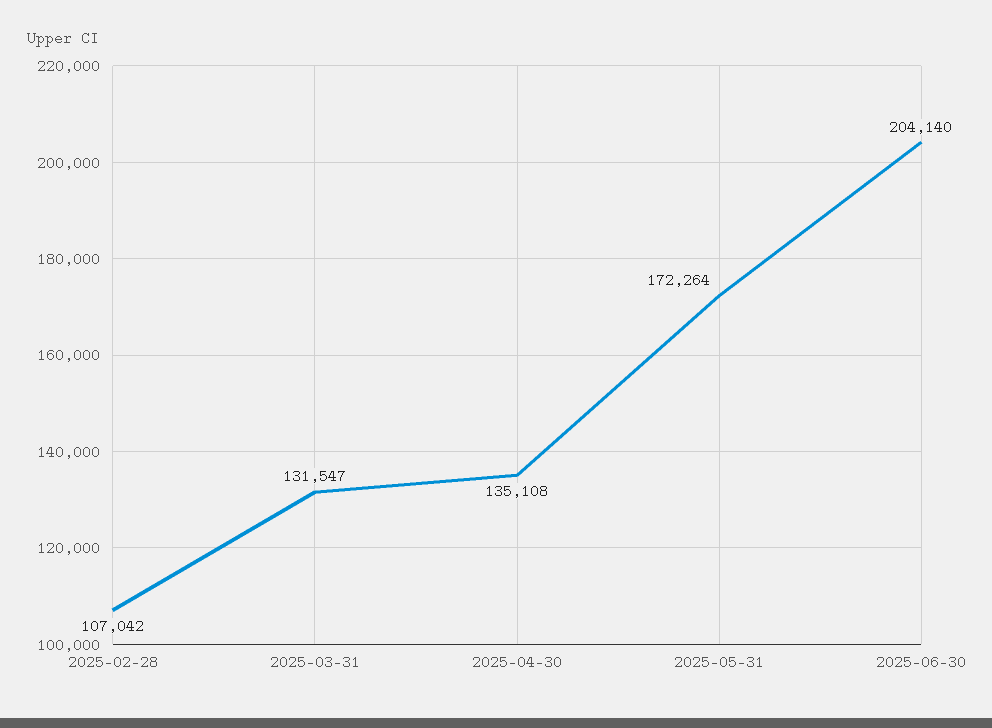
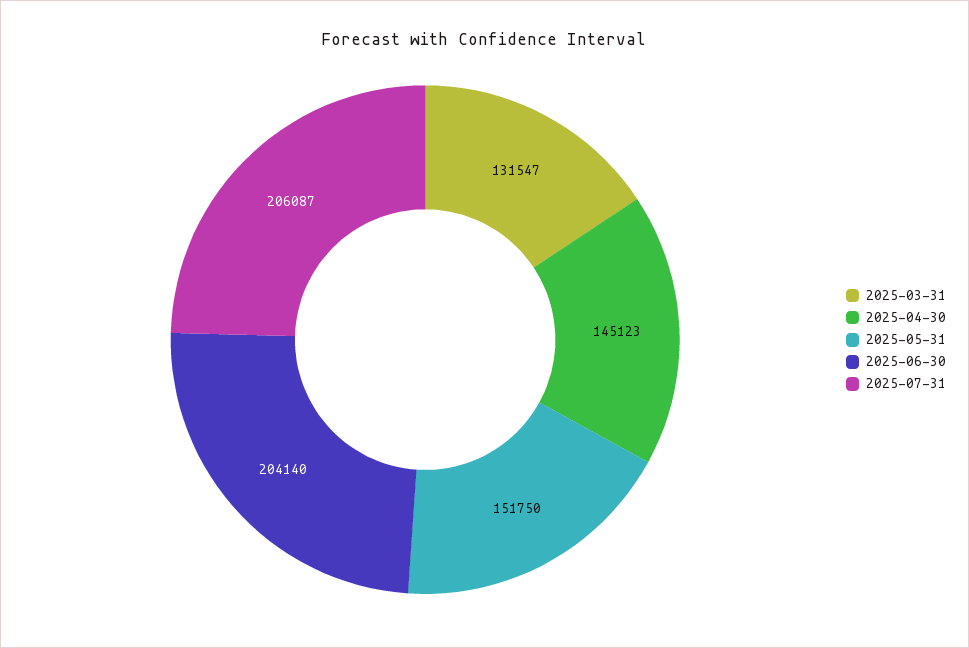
2025-02-28: 107042 -> none
2025-04-30: 135108 -> 145123
2025-05-31: 172264 -> 151750
2025-07-31: none -> 206087

